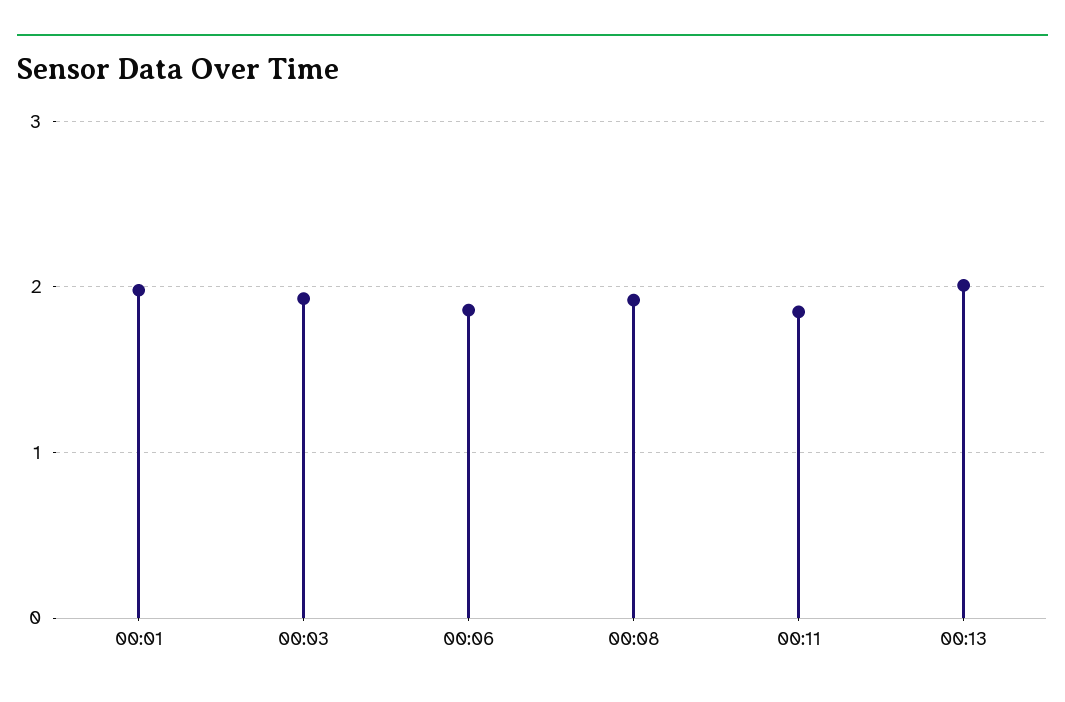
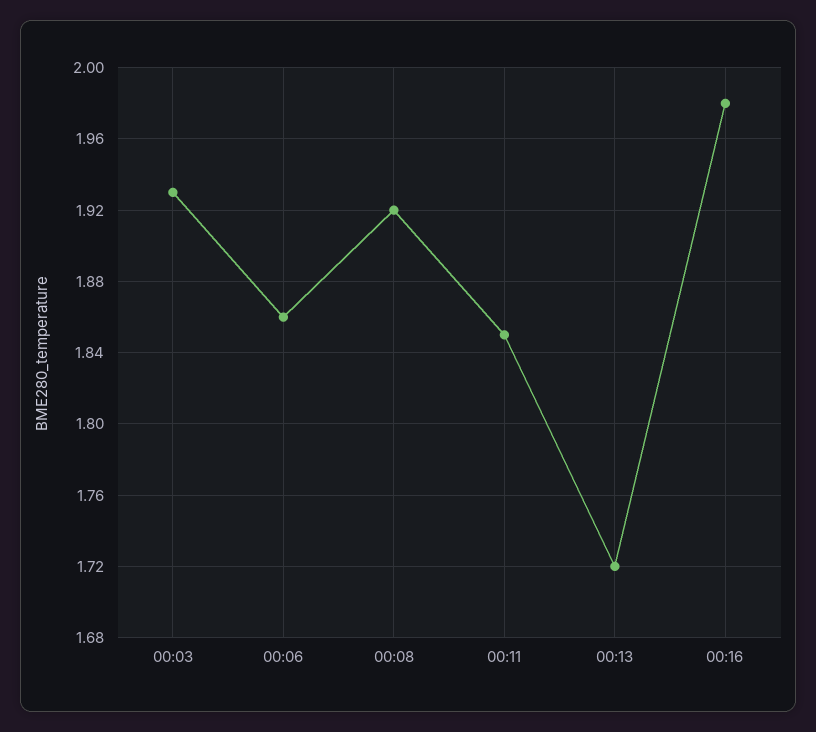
00:01: 2 -> none
00:13: 2 -> 1.72
00:16: none -> 1.98

